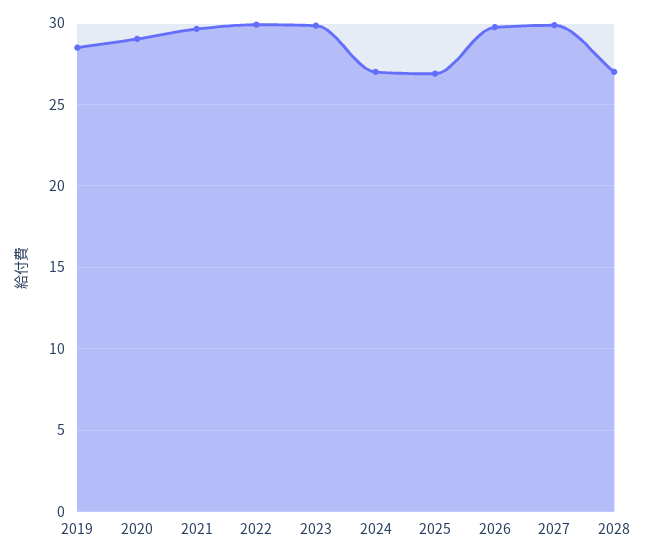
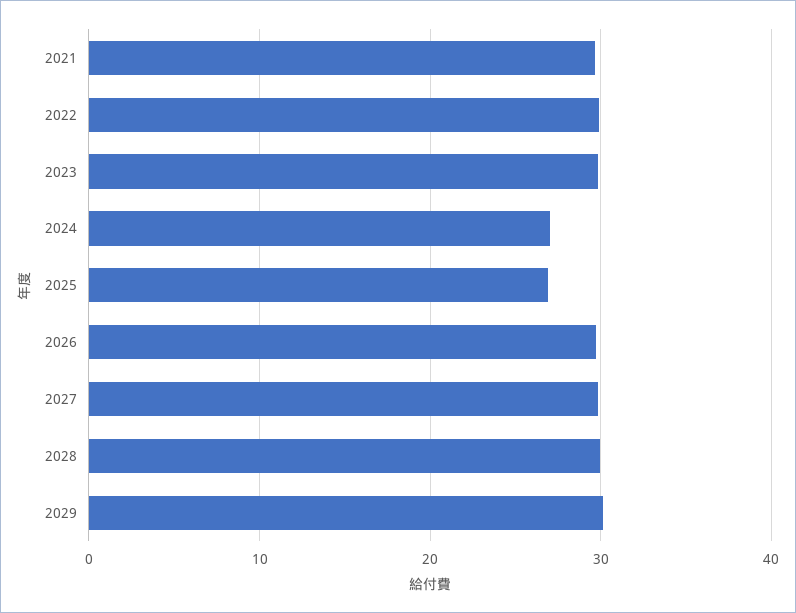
2019: 28.5 -> none
2020: 29 -> none
2028: 27 -> 30
2029: none -> 30

